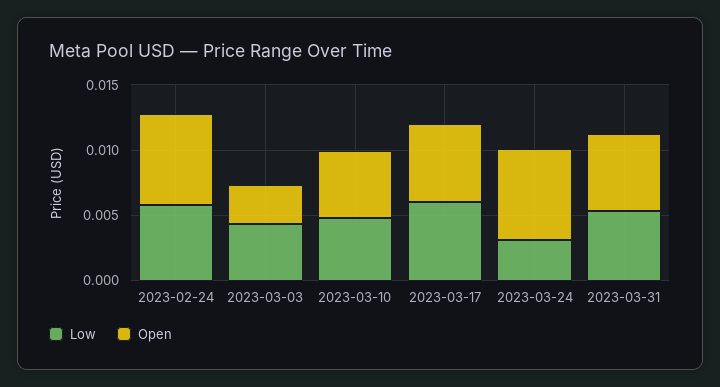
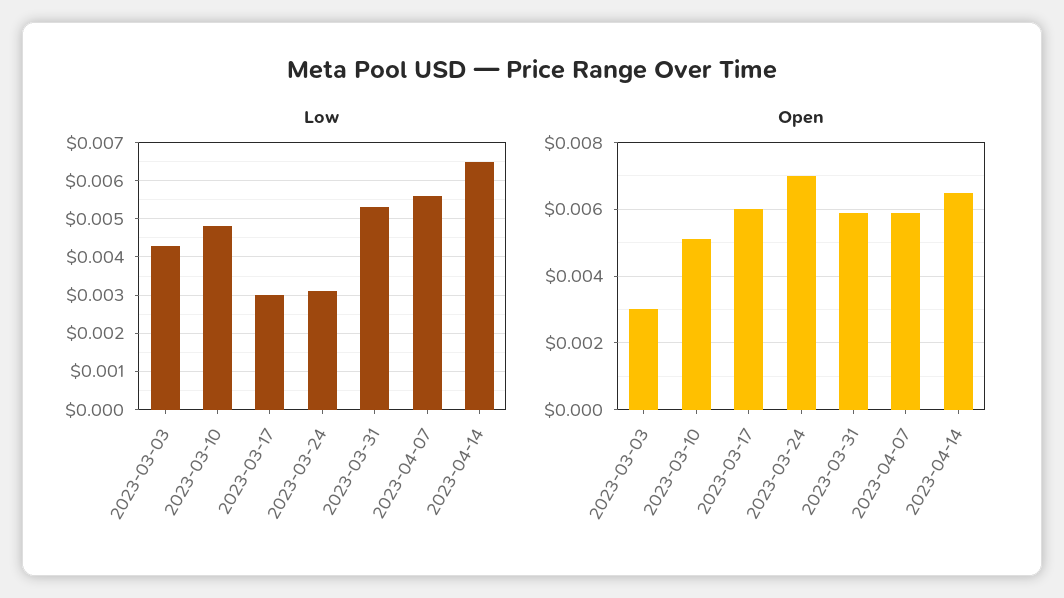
Low, 2023-02-24: 0.006 -> none
Open, 2023-02-24: 0.007 -> none
Low, 2023-03-17: 0.006 -> 0.003
Low, 2023-04-07: none -> 0.0055
Low, 2023-04-14: none -> 0.0065
Open, 2023-04-07: none -> 0.006
Open, 2023-04-14: none -> 0.0065

